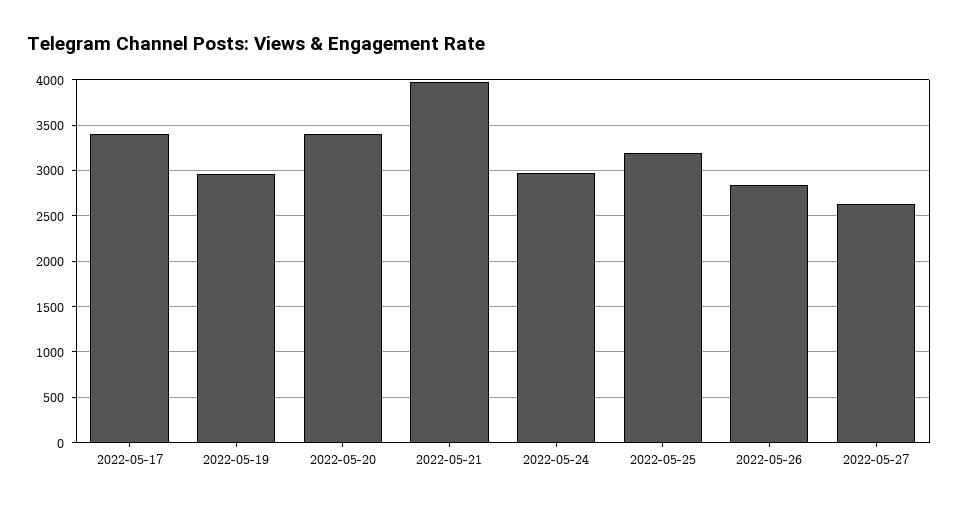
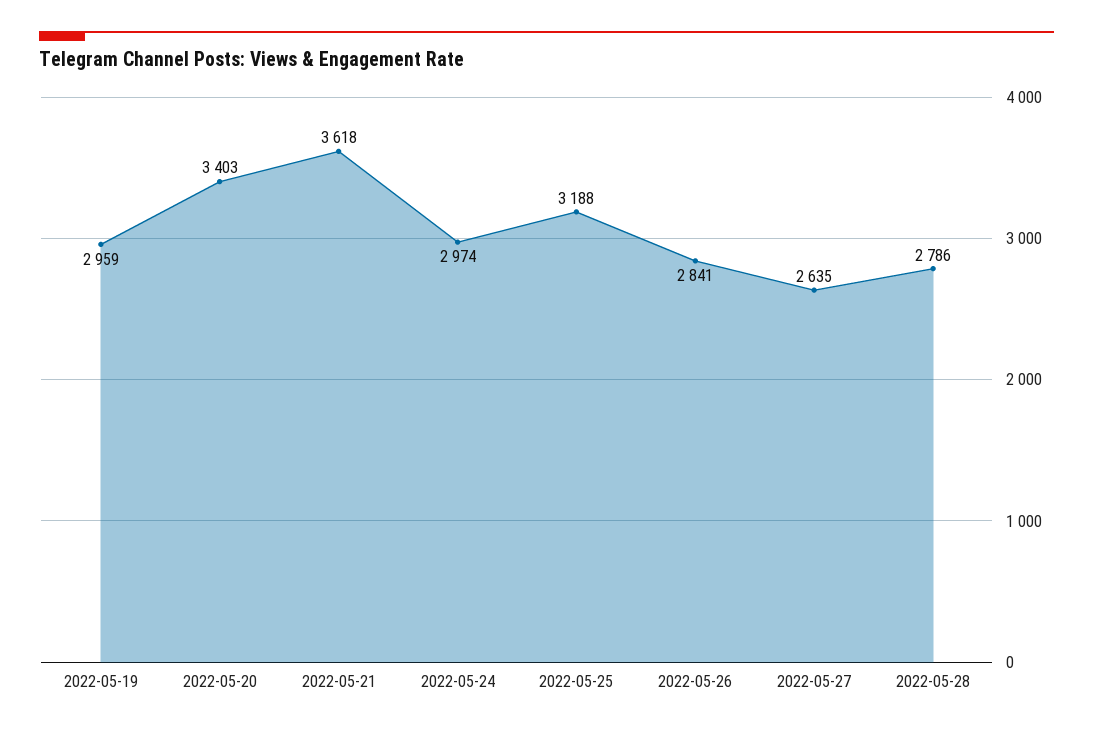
2022-05-17: 3400 -> none
2022-05-21: 4000 -> 3618
2022-05-28: none -> 2786

